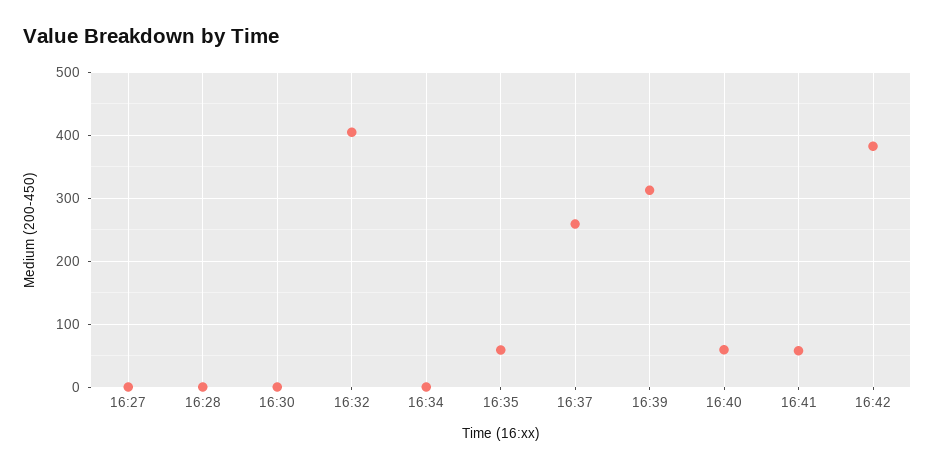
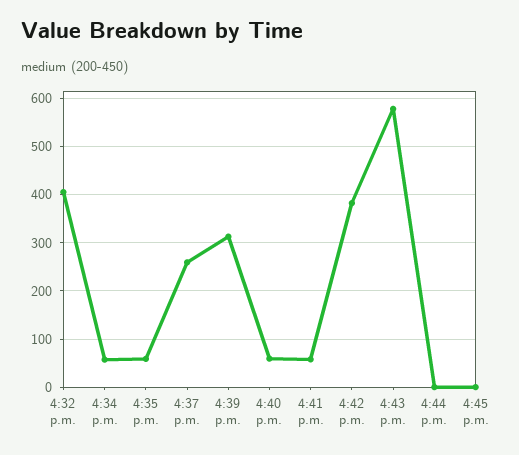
16:27: 0 -> none
16:28: 0 -> none
16:30: 0 -> none
16:34: 0 -> 60
4:43 p.m.: none -> 580
4:44 p.m.: none -> 0
4:45 p.m.: none -> 0

